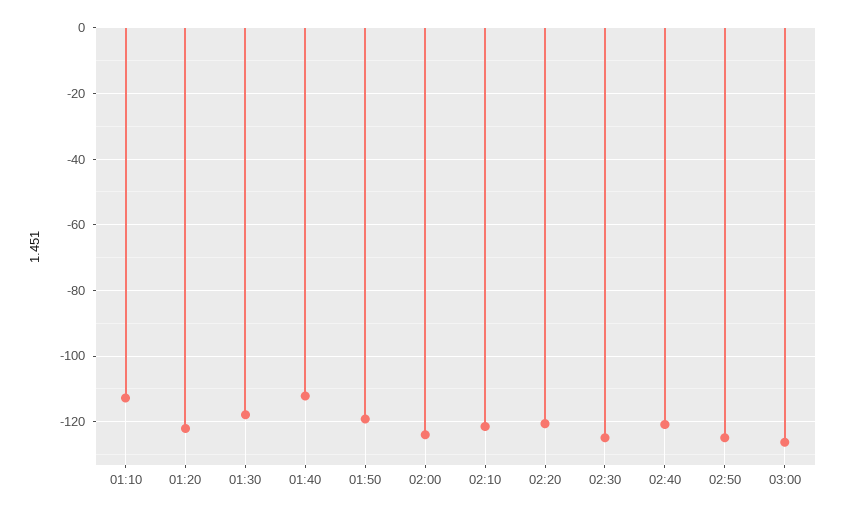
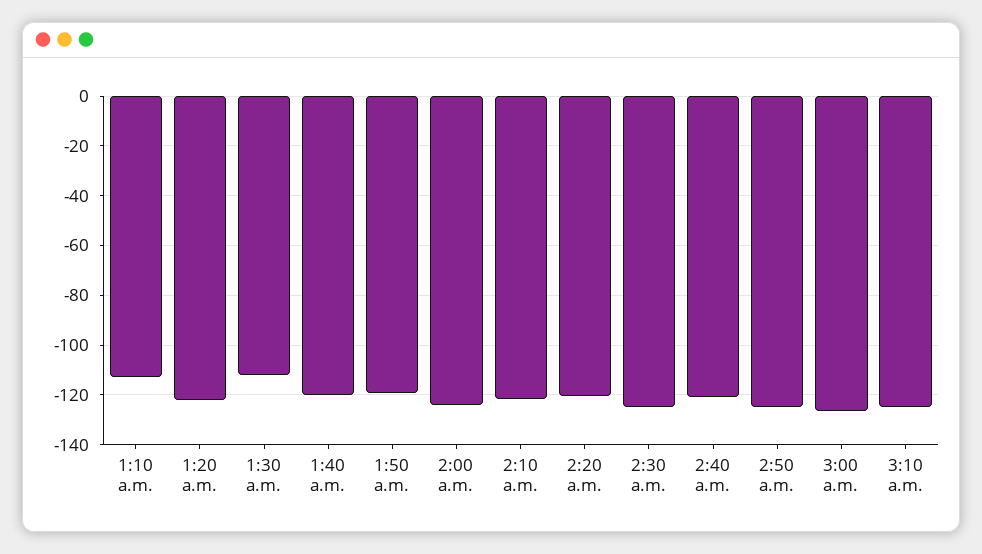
01:30: -118 -> -112.5
01:40: -112 -> -120
3:10 a.m.: none -> -125

